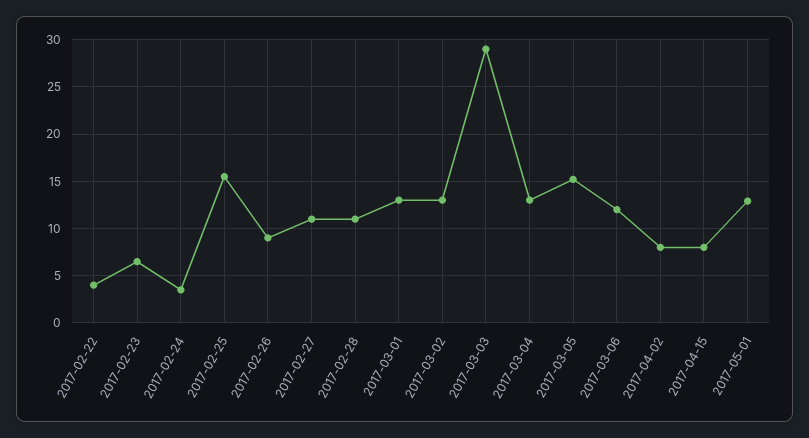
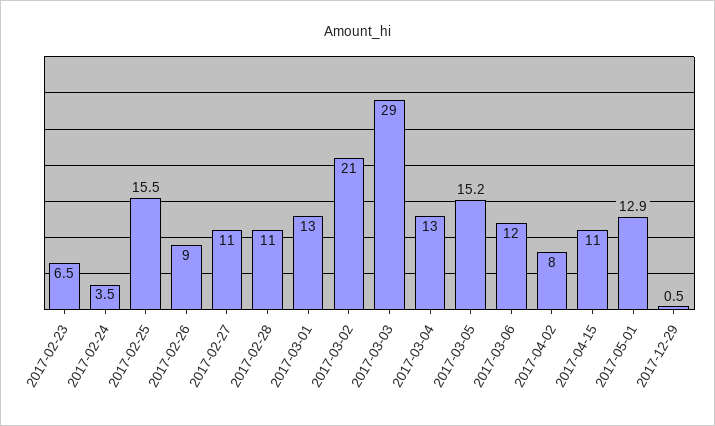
2017-02-22: 4 -> none
2017-03-02: 13 -> 21
2017-04-15: 8 -> 11
2017-12-29: none -> 0.5

